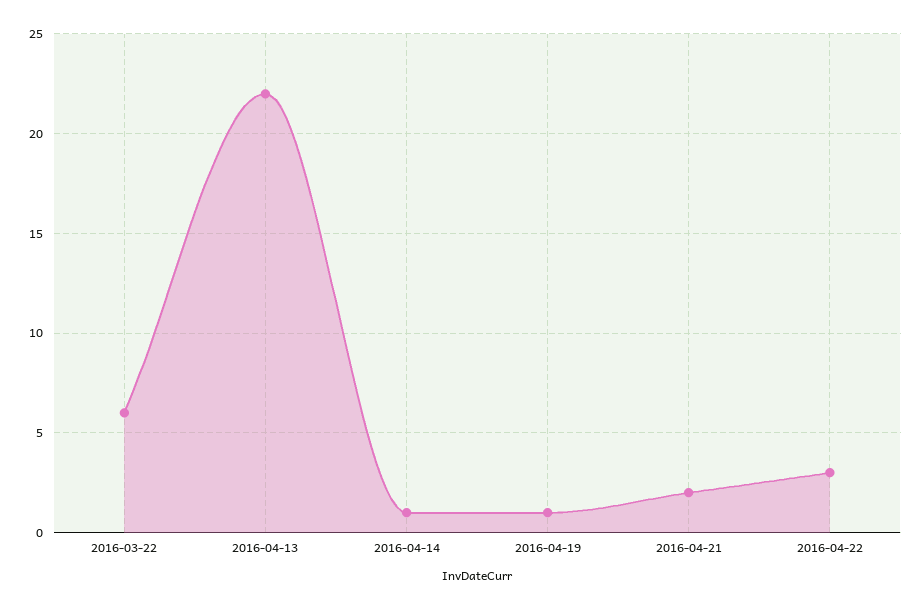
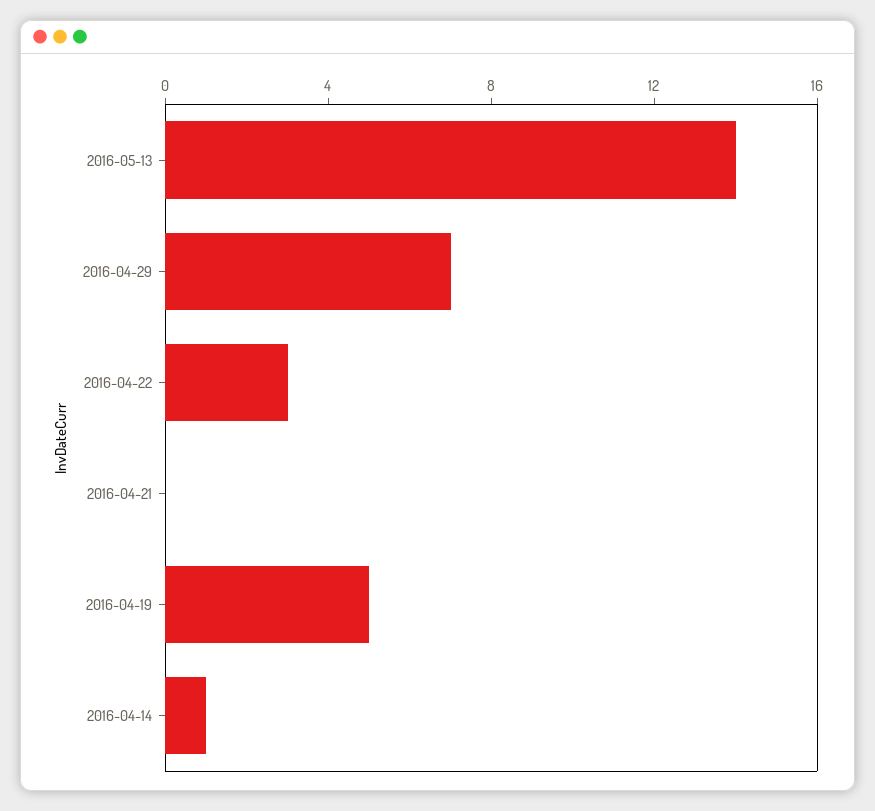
2016-03-22: 6 -> none
2016-04-13: 22 -> none
2016-04-19: 1 -> 5
2016-04-21: 2 -> 0
2016-05-13: none -> 14
2016-04-29: none -> 7

